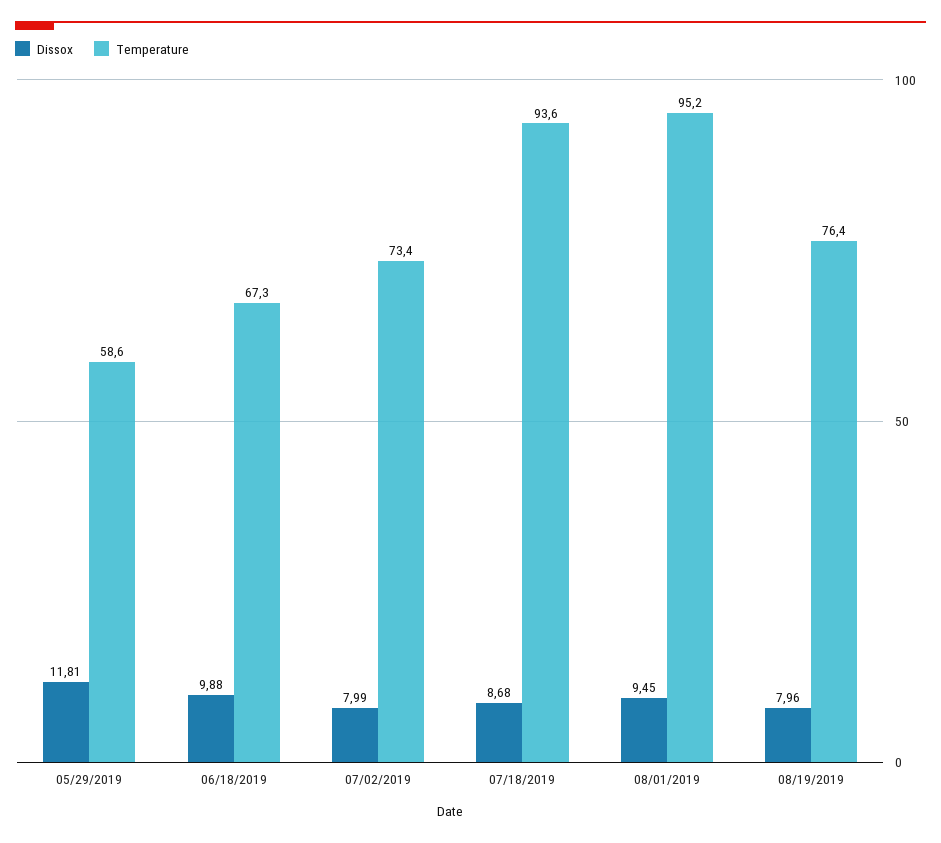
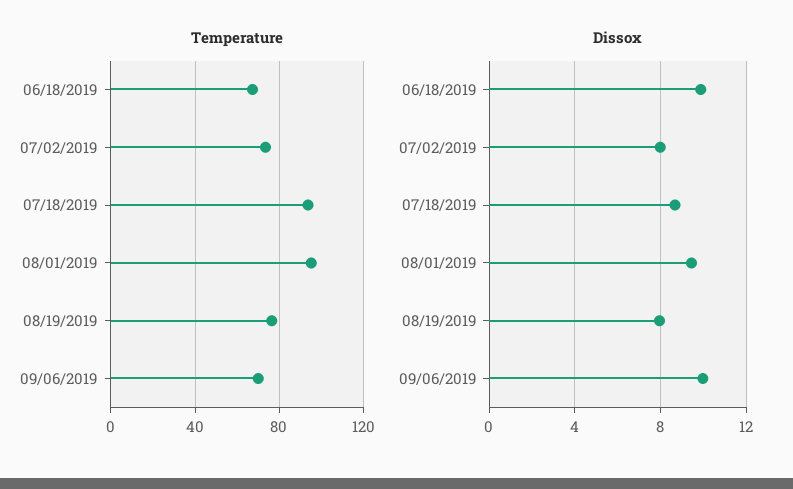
Dissox, 05/29/2019: 11.81 -> none
Temperature, 05/29/2019: 58.6 -> none
Temperature, 09/06/2019: none -> 70
Dissox, 09/06/2019: none -> 10

